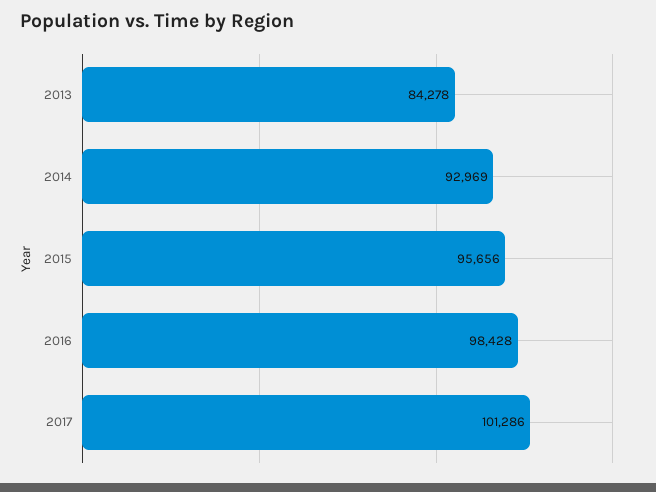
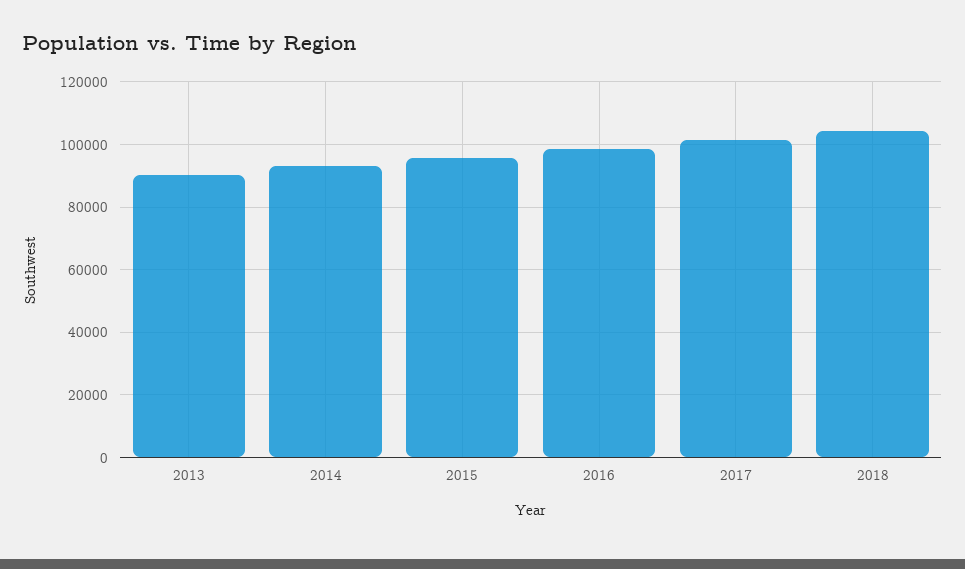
2013: 84278 -> 90000
2018: none -> 104000

